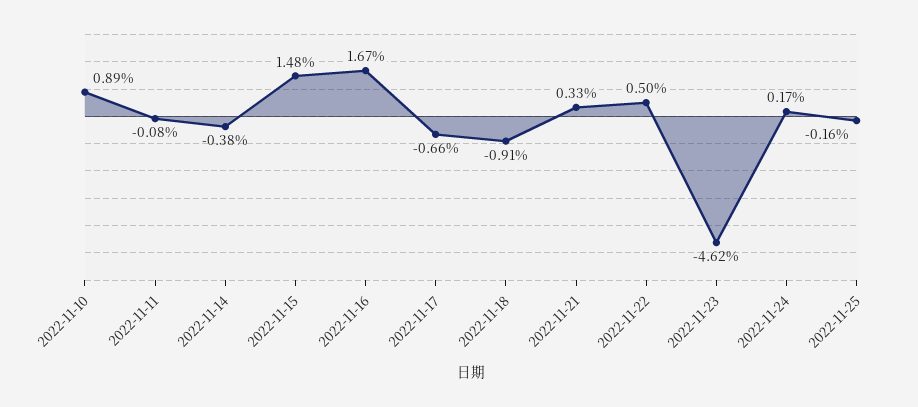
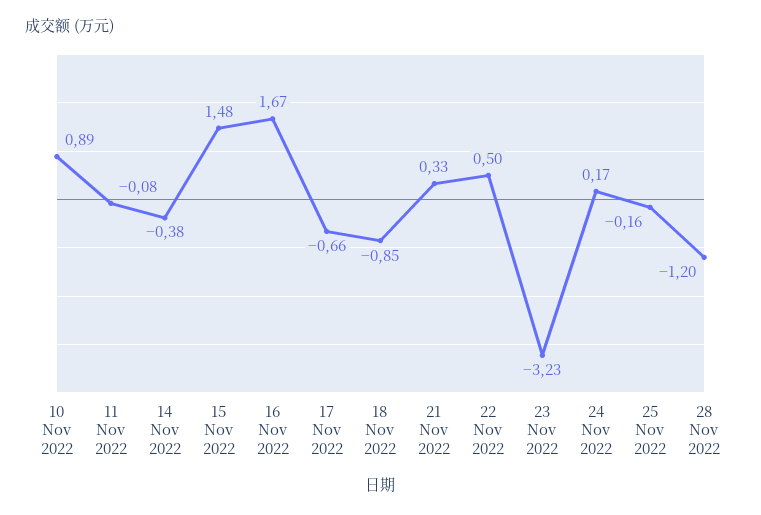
2022-11-18: -0.91 -> -0.85
2022-11-23: -4.62 -> -3.23
28 Nov 2022: none -> -1.2

